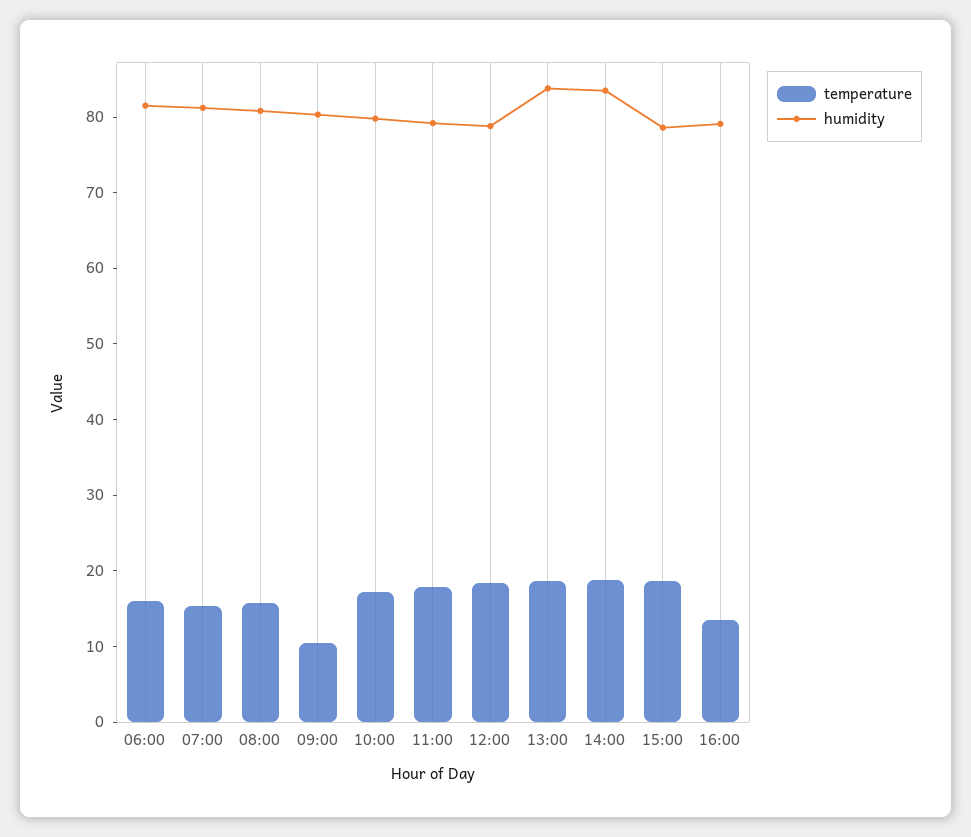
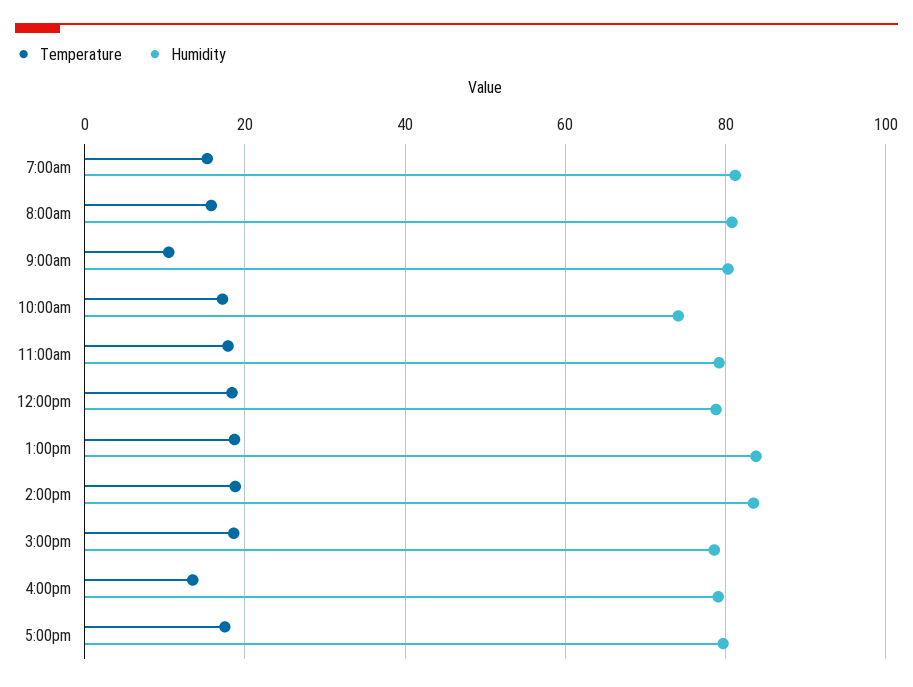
temperature, 06:00: 16 -> none
humidity, 06:00: 82 -> none
humidity, 10:00: 80 -> 74
temperature, 5:00pm: none -> 18
humidity, 5:00pm: none -> 80

